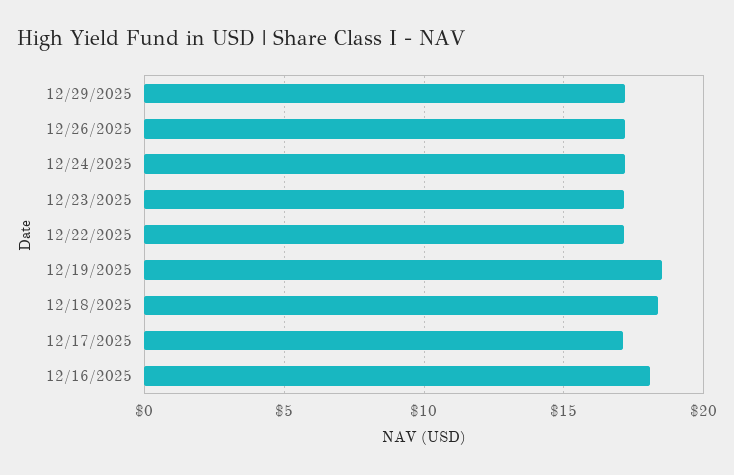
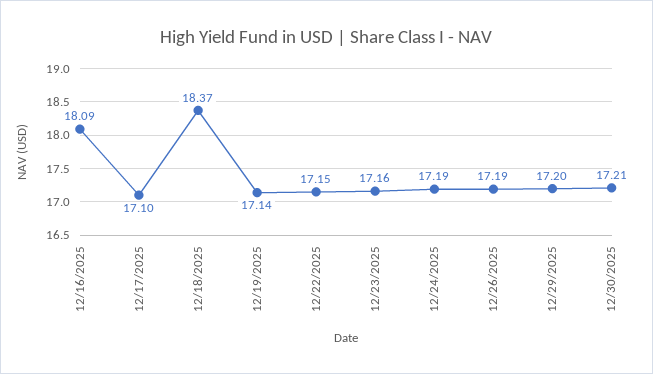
12/19/2025: 18.5 -> 17.14
12/30/2025: none -> 17.21

